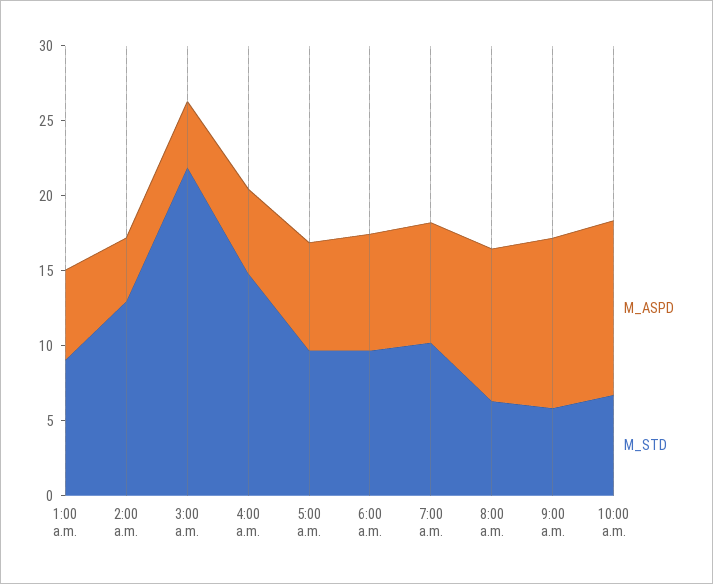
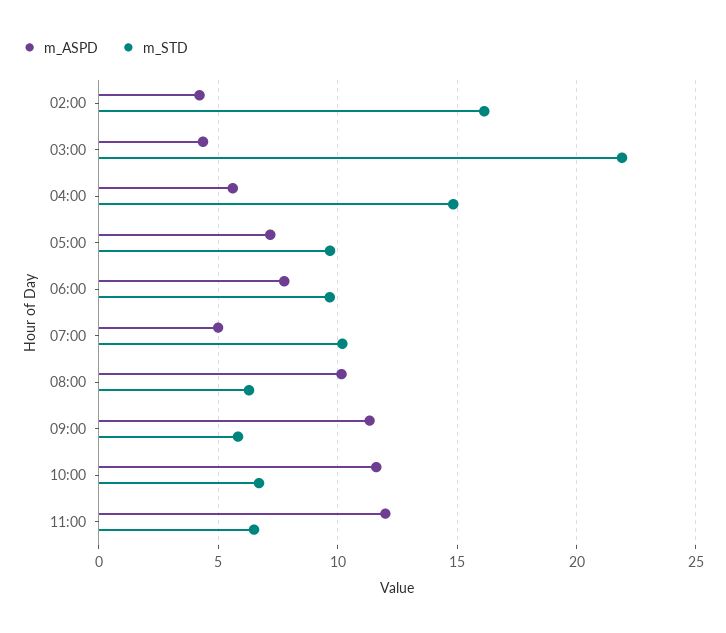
M_ASPD, 1:00 a.m.: 6 -> none
M_STD, 1:00 a.m.: 9 -> none
M_STD, 2:00 a.m.: 13 -> 16
M_ASPD, 7:00 a.m.: 8 -> 5
M_ASPD, 11:00: none -> 12
M_STD, 11:00: none -> 6.5

